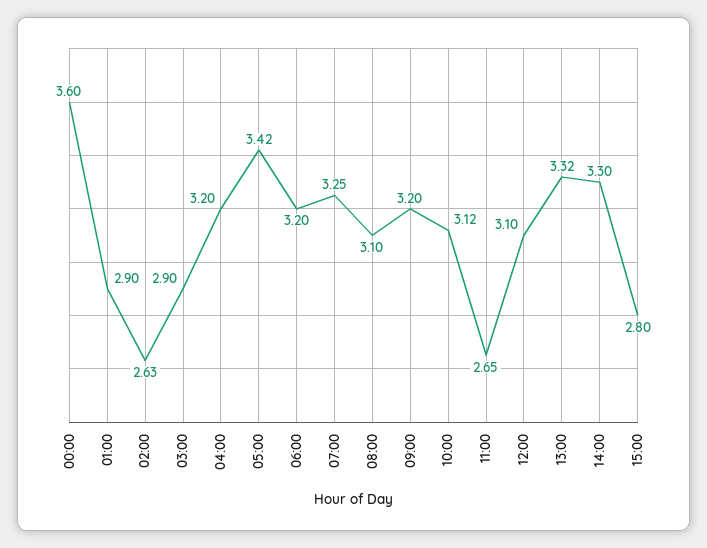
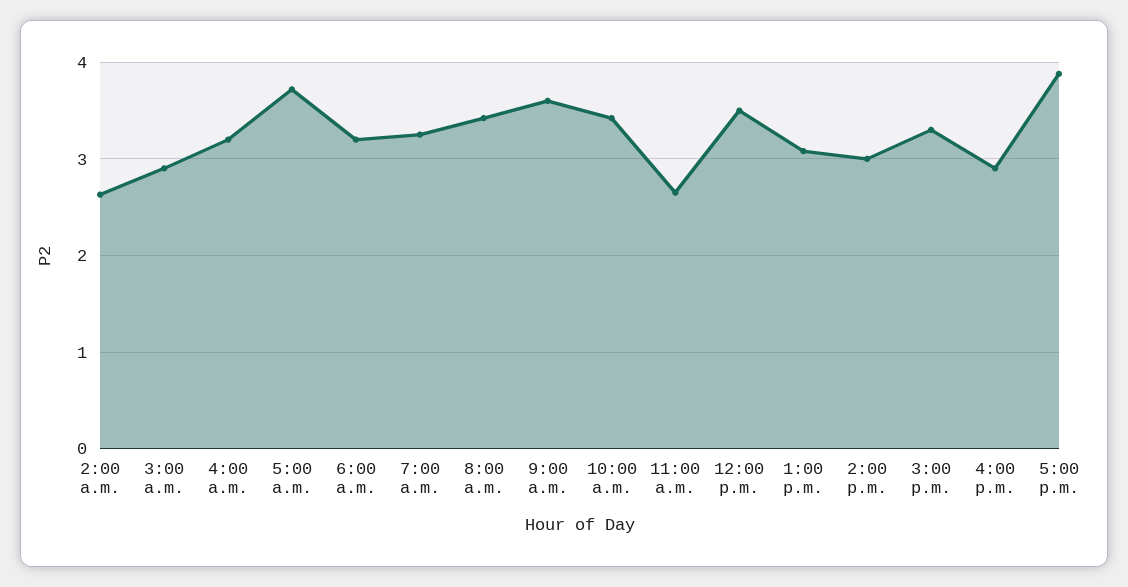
00:00: 3.6 -> none
01:00: 2.9 -> none
05:00: 3.42 -> 3.7
08:00: 3.1 -> 3.4
09:00: 3.2 -> 3.6
10:00: 3.12 -> 3.4
12:00: 3.1 -> 3.5
13:00: 3.32 -> 3.1
14:00: 3.3 -> 3
15:00: 2.8 -> 3.3
4:00 p.m.: none -> 2.9
5:00 p.m.: none -> 3.9

